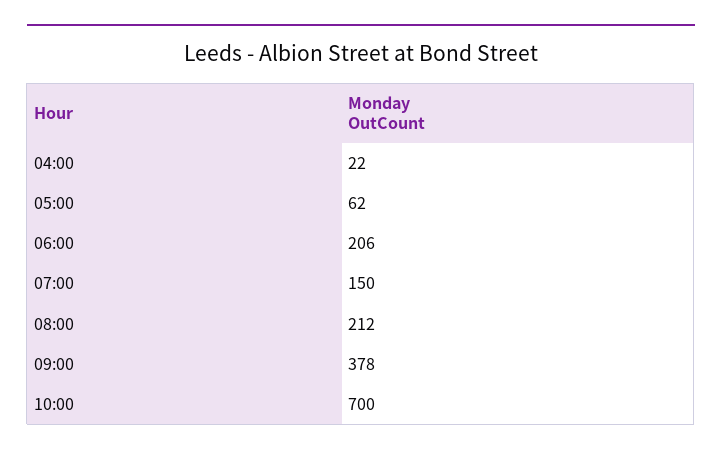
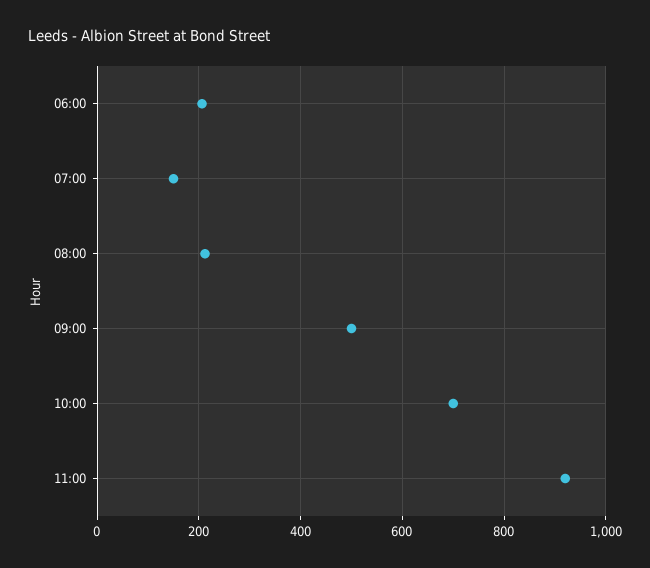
04:00: 22 -> none
05:00: 62 -> none
09:00: 378 -> 500
11:00: none -> 920

